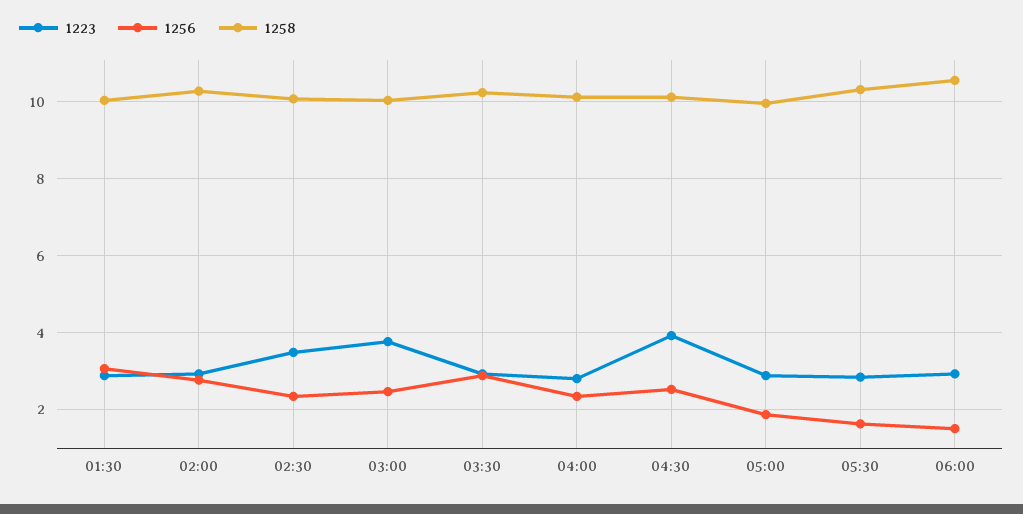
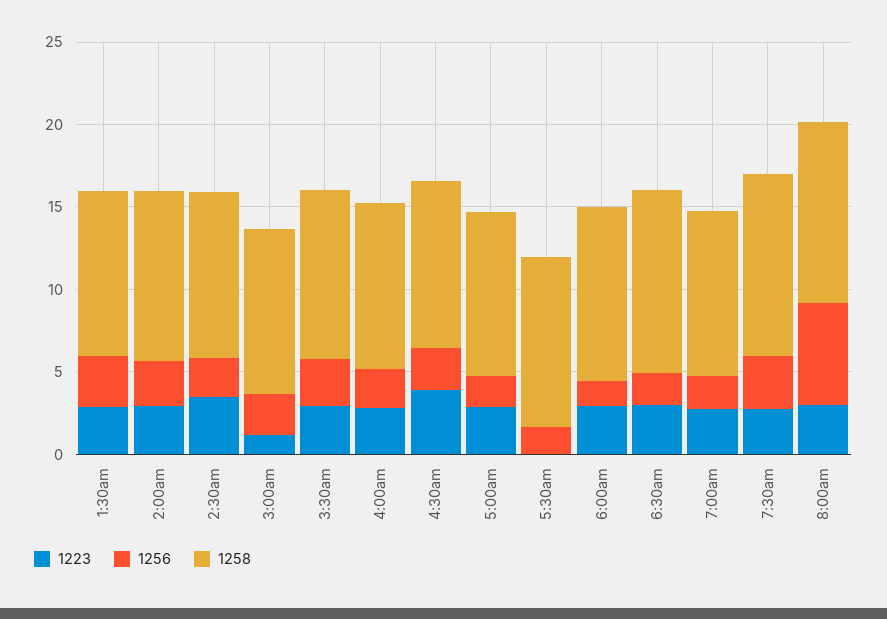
1223, 03:00: 3.8 -> 1
1223, 05:30: 2.8 -> 0
1223, 6:30am: none -> 3
1256, 6:30am: none -> 2
1258, 6:30am: none -> 11
1223, 7:00am: none -> 3
1256, 7:00am: none -> 2
1258, 7:00am: none -> 10
1223, 7:30am: none -> 3
1256, 7:30am: none -> 3
1258, 7:30am: none -> 11
1223, 8:00am: none -> 3
1256, 8:00am: none -> 6
1258, 8:00am: none -> 11

